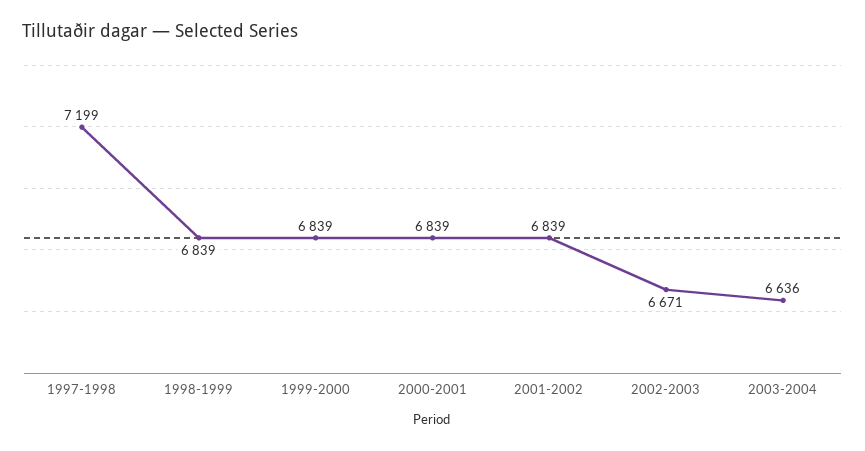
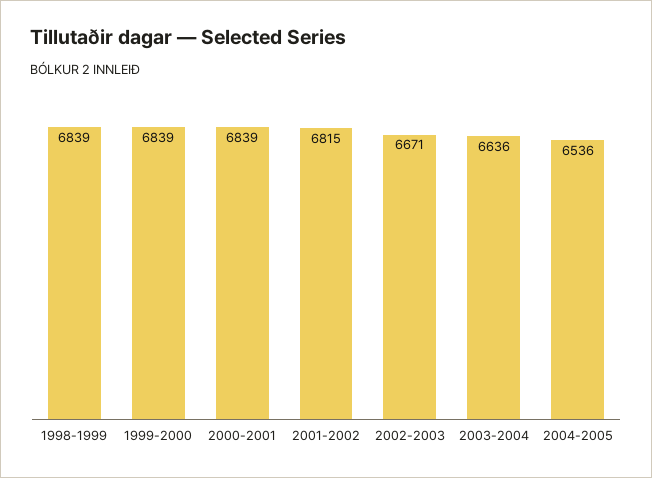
1997-1998: 7199 -> none
2001-2002: 6839 -> 6815
2004-2005: none -> 6536

